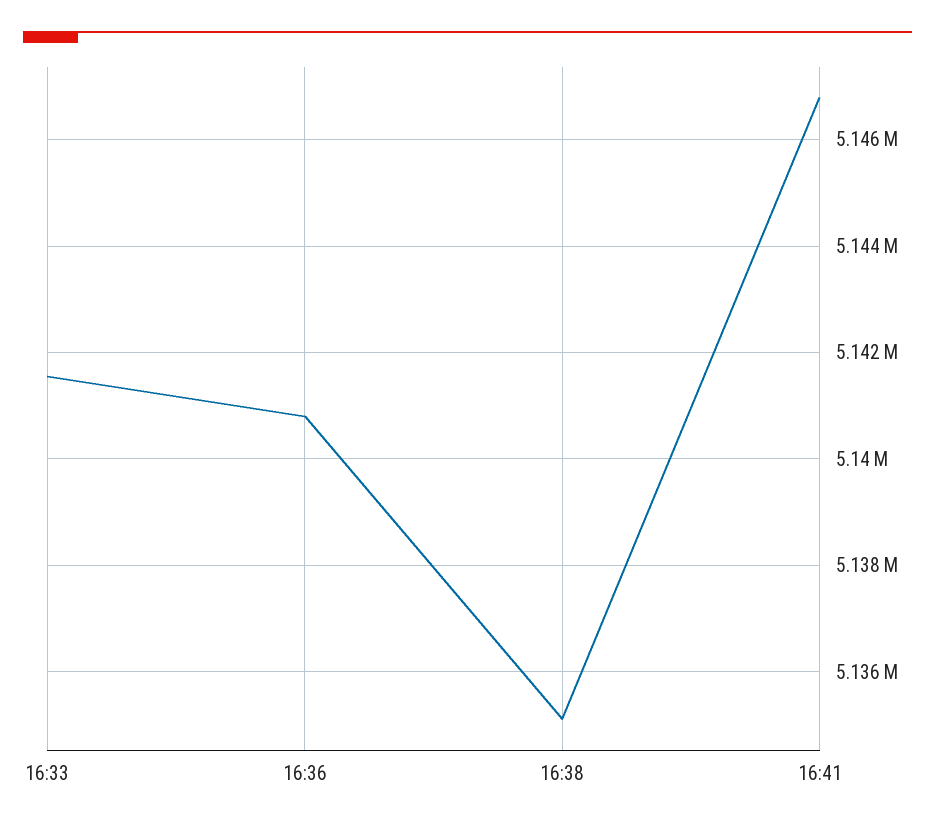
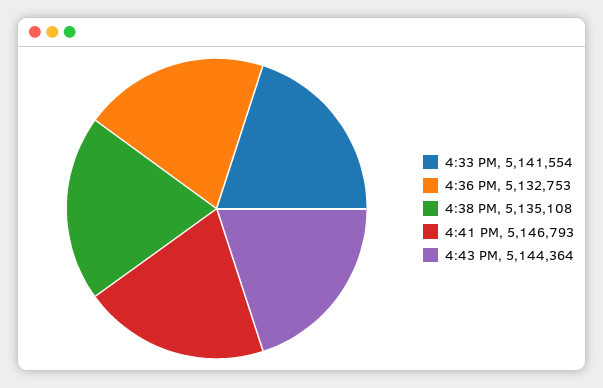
16:36: 5140800 -> 5132753
4:43 PM: none -> 5144364

